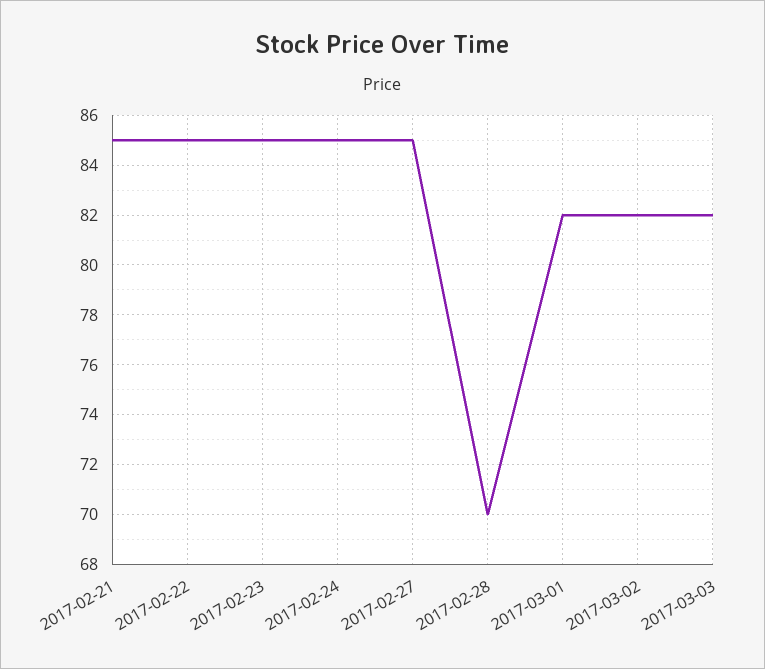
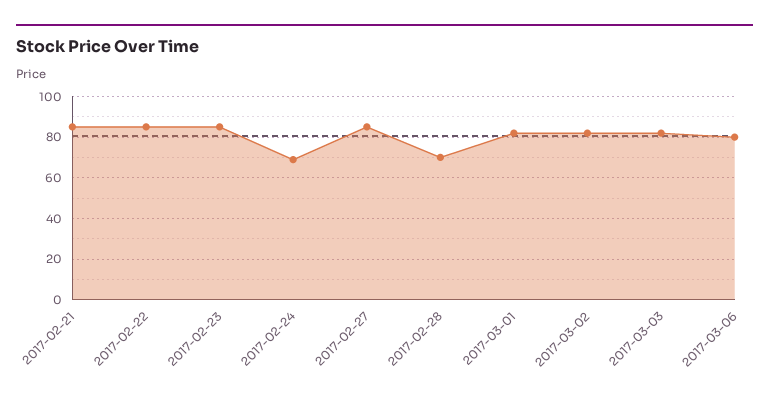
2017-02-24: 85 -> 70
2017-03-06: none -> 80

